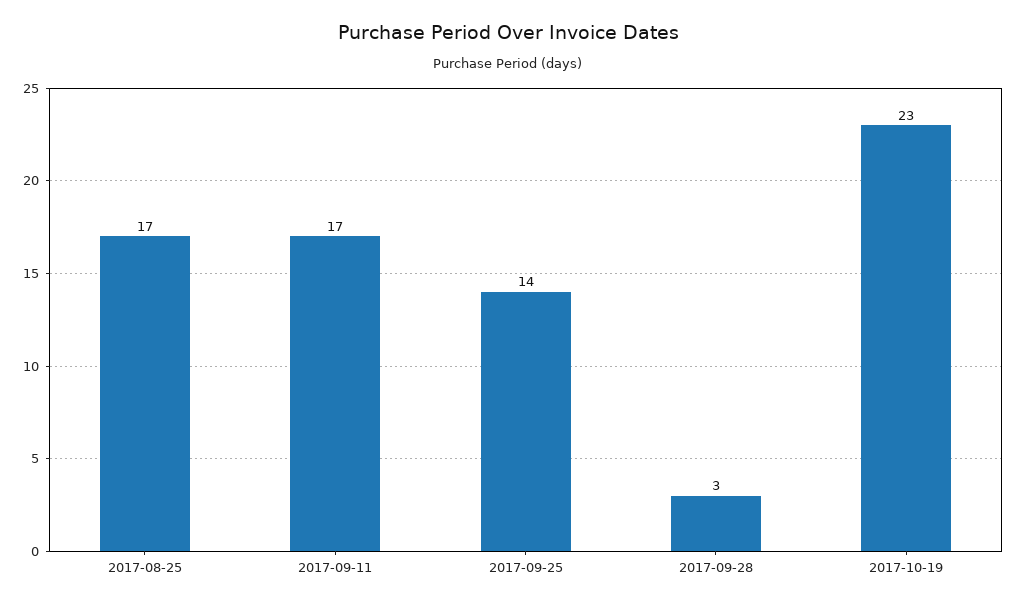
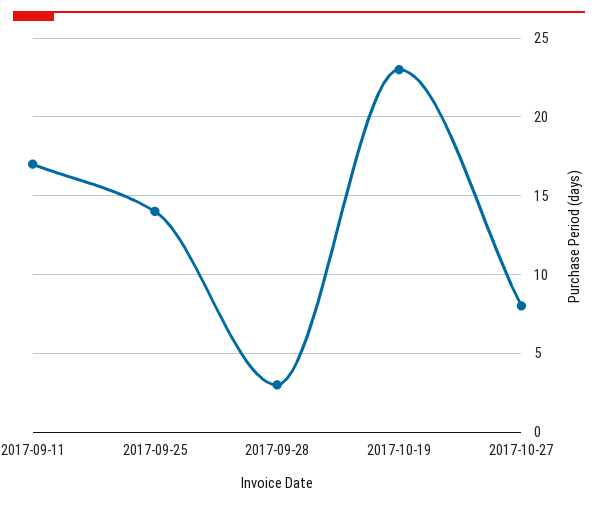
2017-08-25: 17 -> none
2017-10-27: none -> 8

